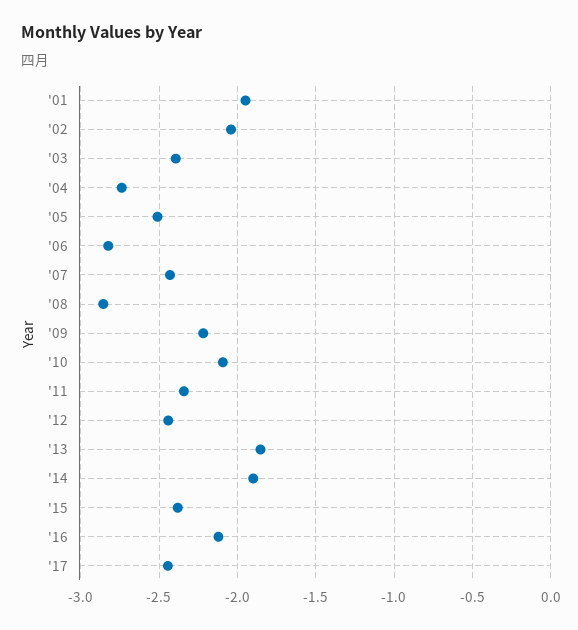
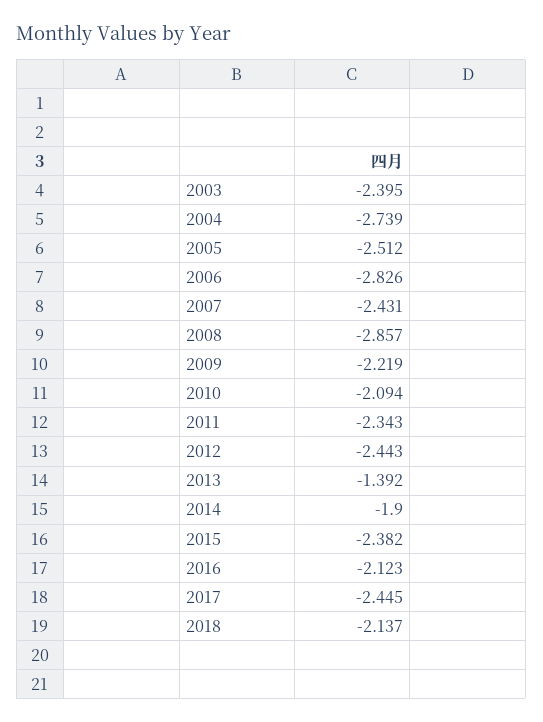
'01: -1.95 -> none
'02: -2.05 -> none
'13: -1.85 -> -1.392
2018: none -> -2.137

